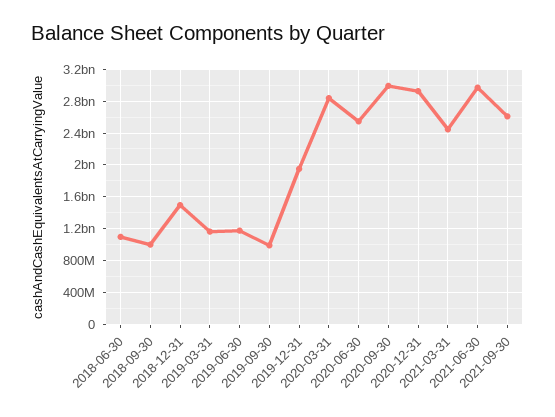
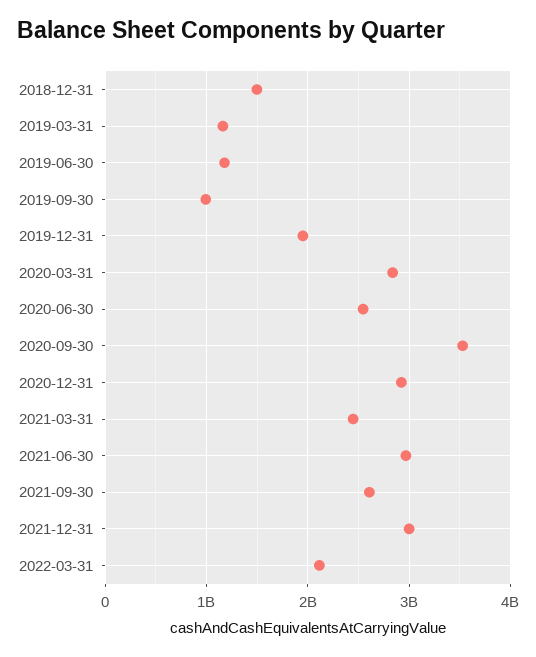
2018-06-30: 1100000000 -> none
2018-09-30: 1000000000 -> none
2020-09-30: 3000000000 -> 3500000000
2021-12-31: none -> 3000000000
2022-03-31: none -> 2100000000

